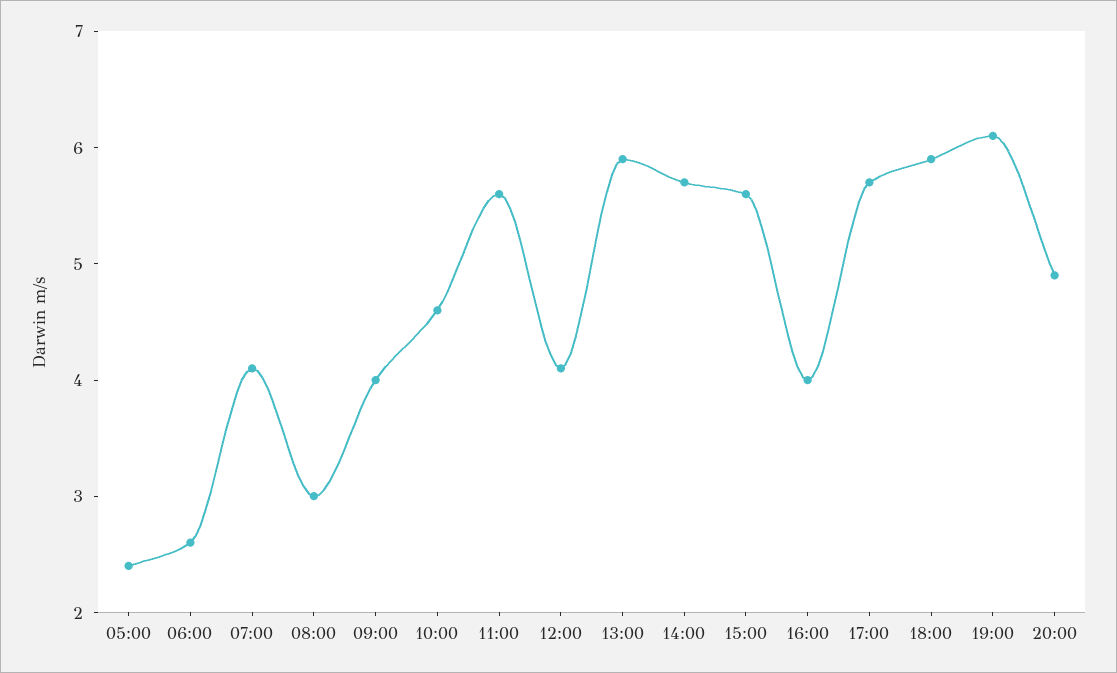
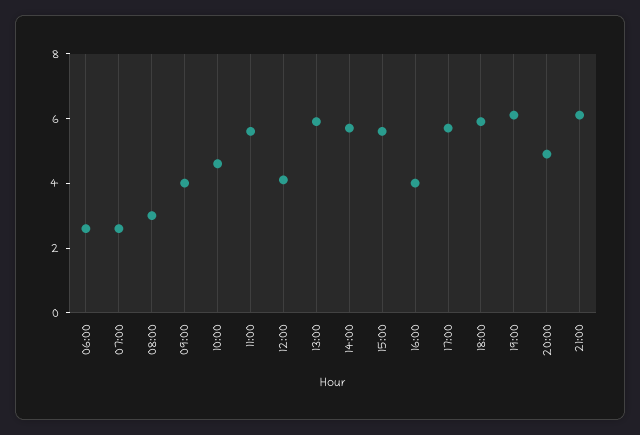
05:00: 2.4 -> none
07:00: 4.1 -> 2.5
21:00: none -> 6

